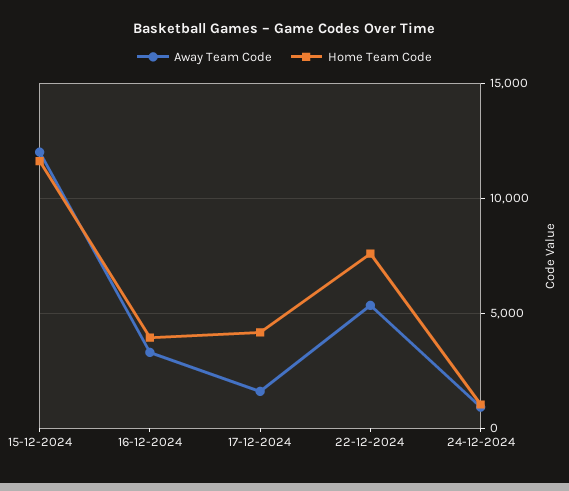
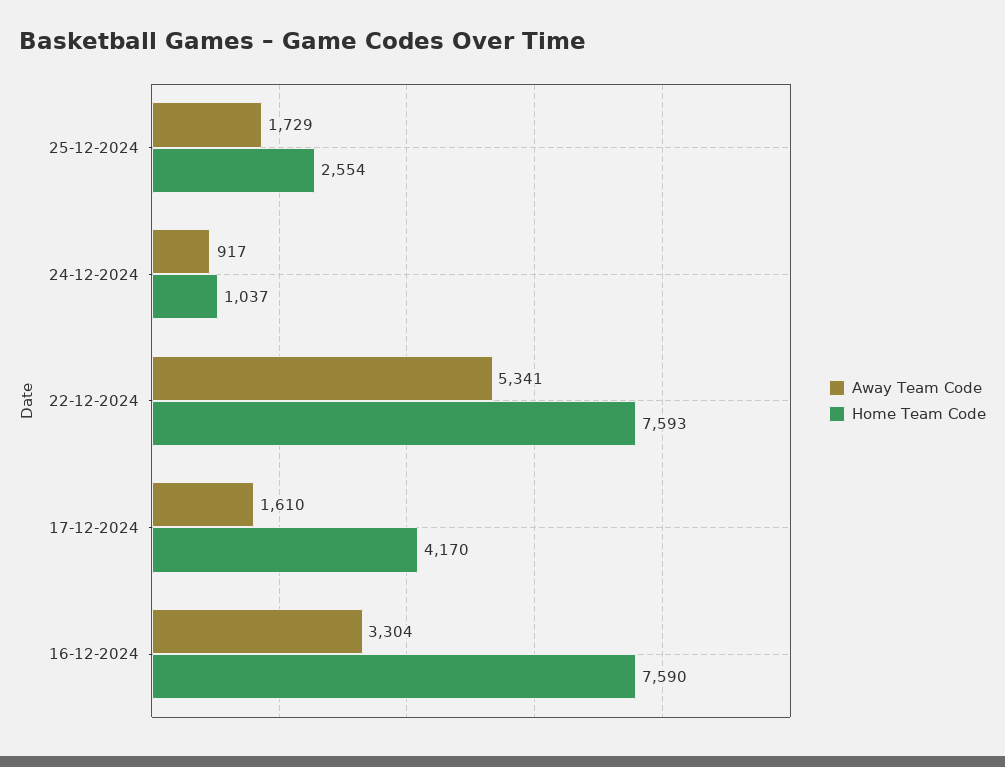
Away Team Code, 15-12-2024: 12000 -> none
Home Team Code, 15-12-2024: 11500 -> none
Home Team Code, 16-12-2024: 4000 -> 7590
Away Team Code, 25-12-2024: none -> 1729
Home Team Code, 25-12-2024: none -> 2554

